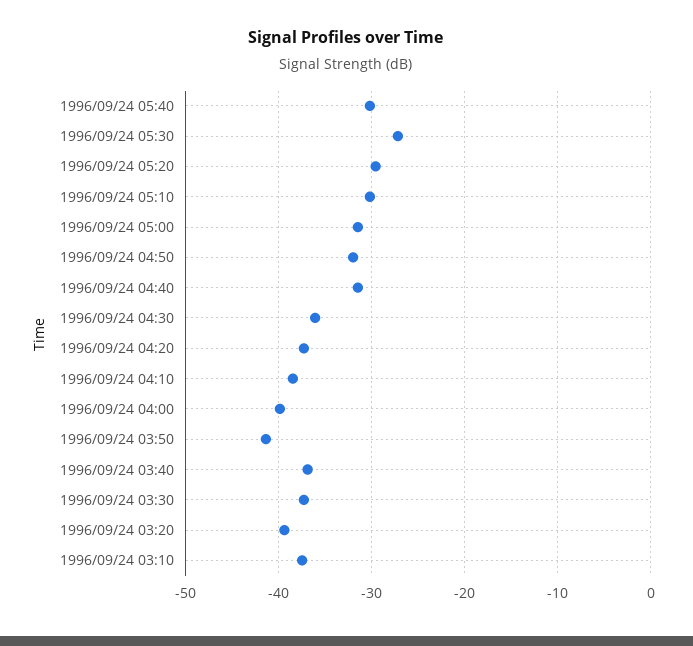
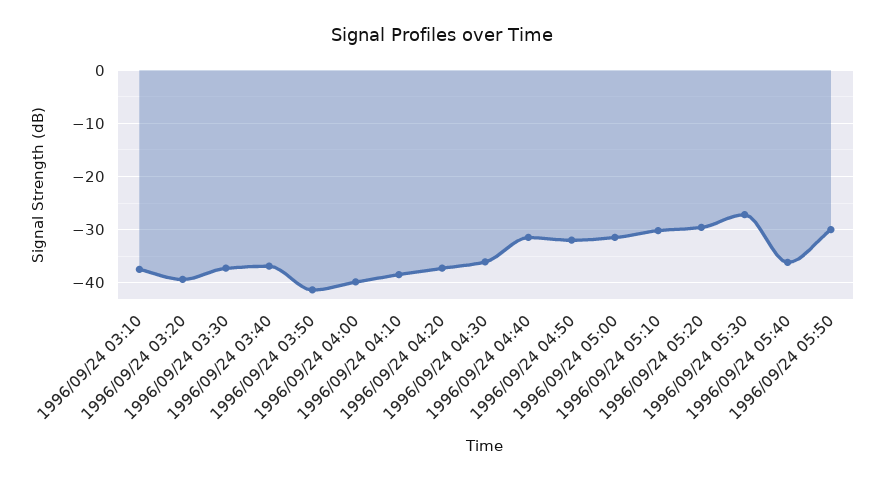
1996/09/24 05:40: -30 -> -36
1996/09/24 05:50: none -> -30

